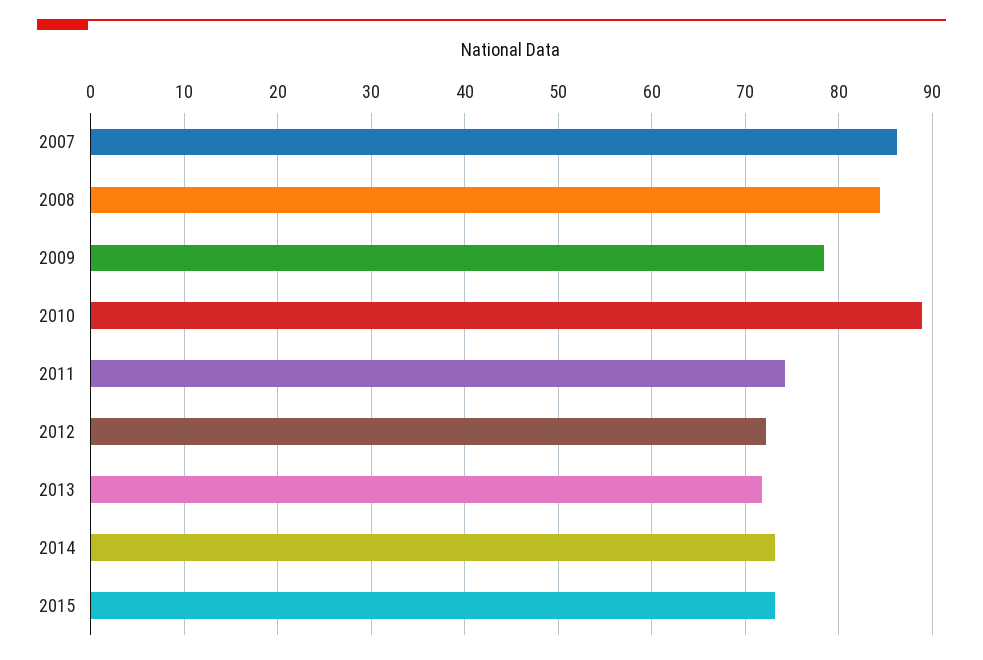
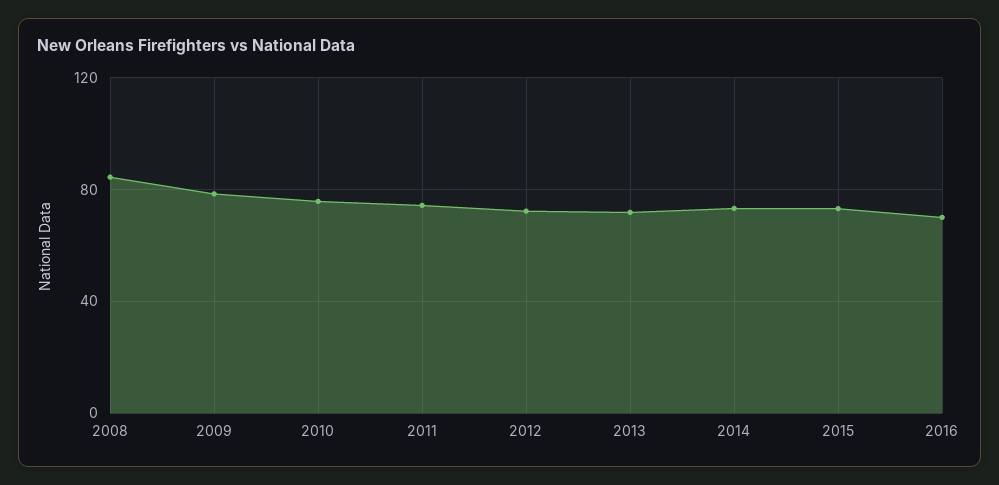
2007: 86 -> none
2010: 89 -> 75
2016: none -> 70

